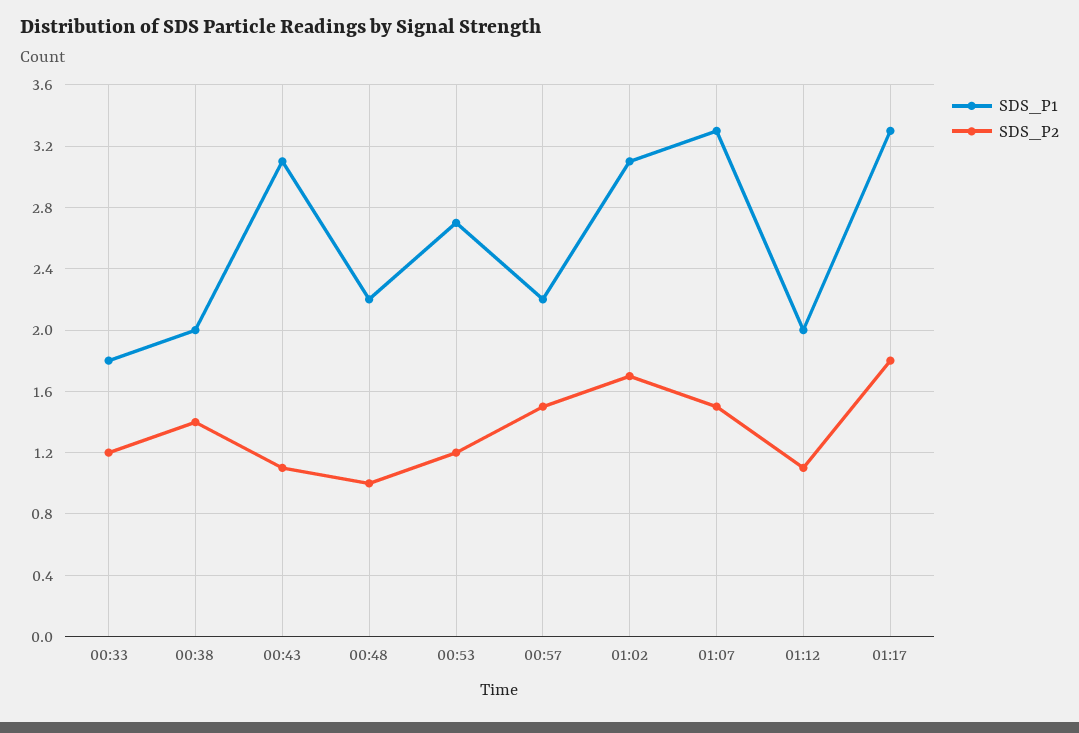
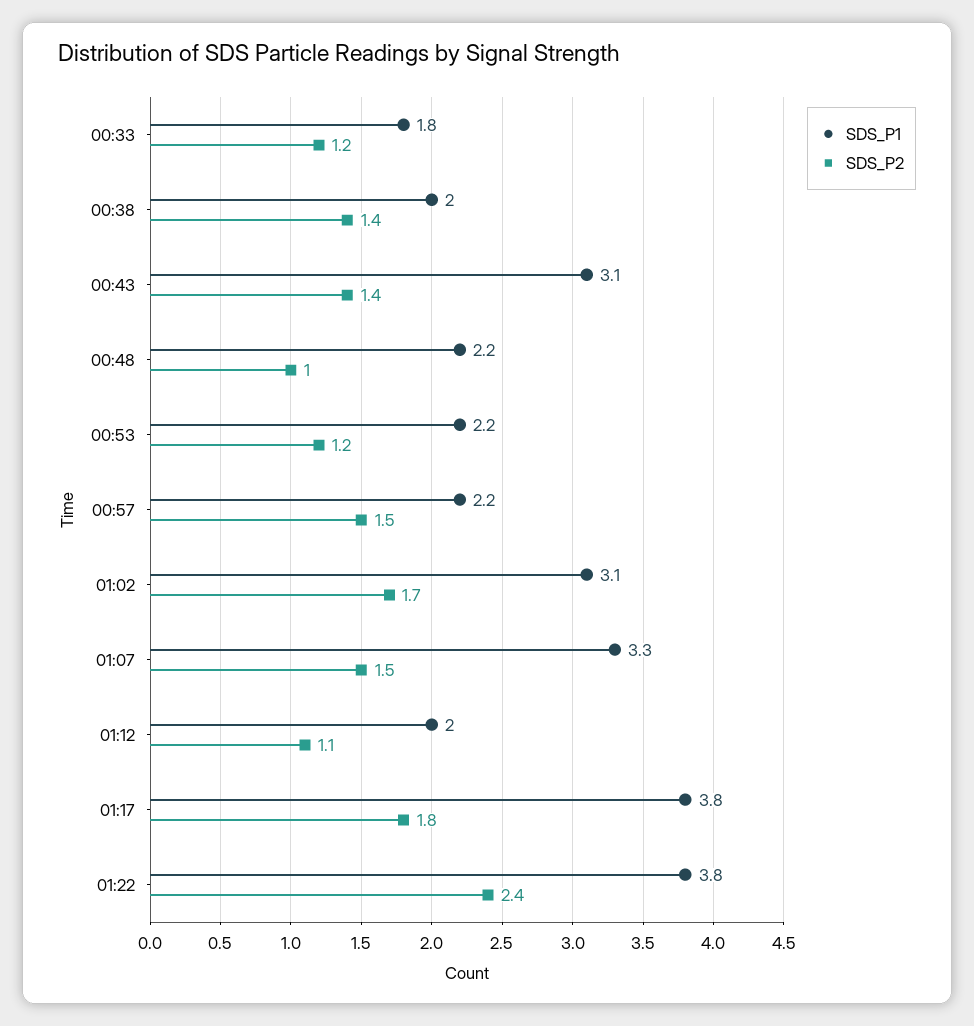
SDS_P2, 00:43: 1.1 -> 1.4
SDS_P1, 00:53: 2.7 -> 2.2
SDS_P1, 01:17: 3.3 -> 3.8
SDS_P1, 01:22: none -> 3.8
SDS_P2, 01:22: none -> 2.4

